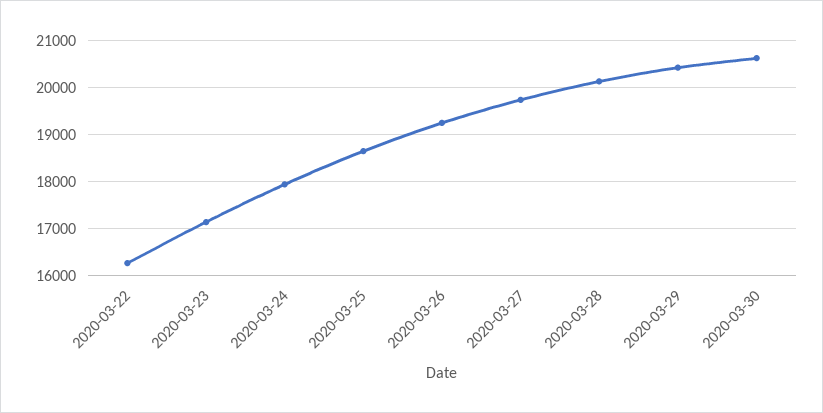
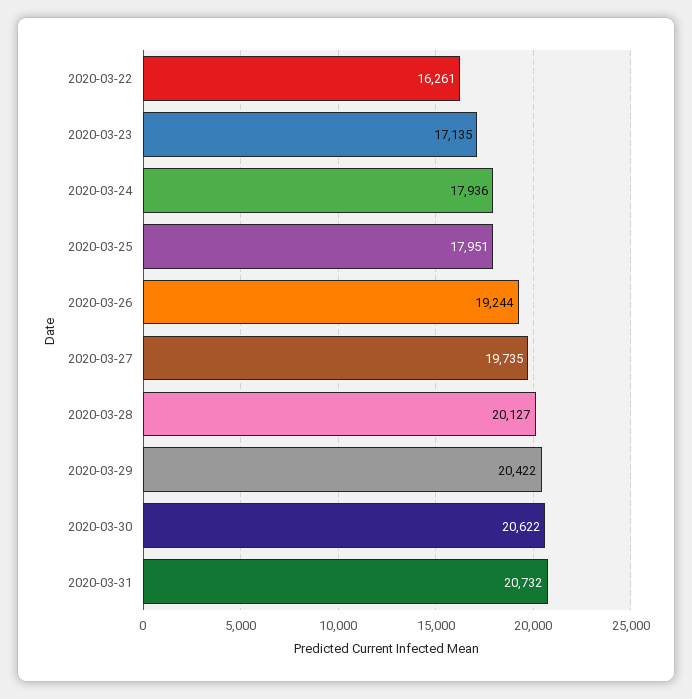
2020-03-25: 18600 -> 17951
2020-03-31: none -> 20732

